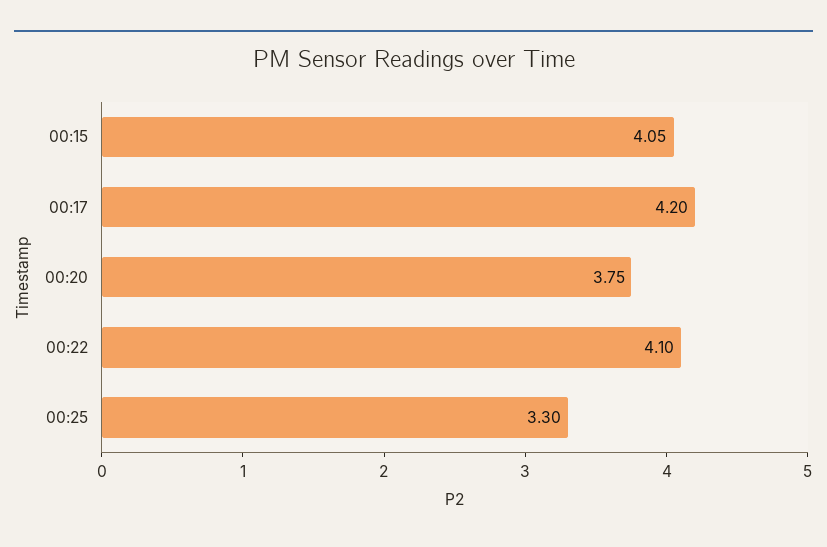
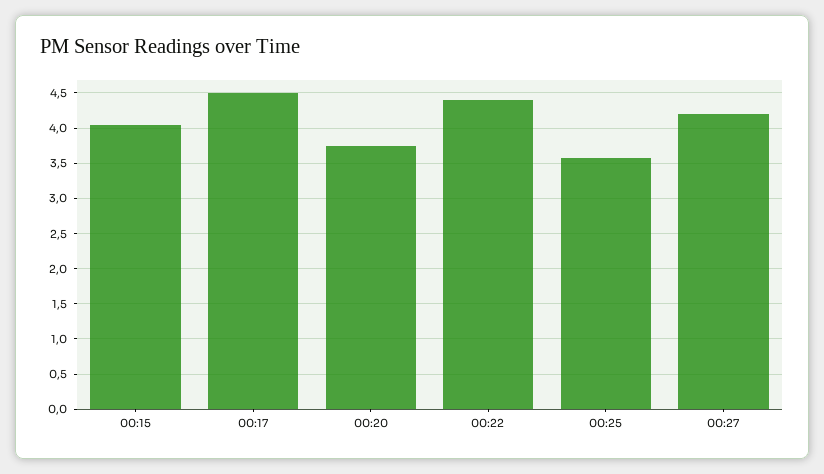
00:17: 4.2 -> 4.5
00:22: 4.1 -> 4.4
00:25: 3.3 -> 3.6
00:27: none -> 4.2

